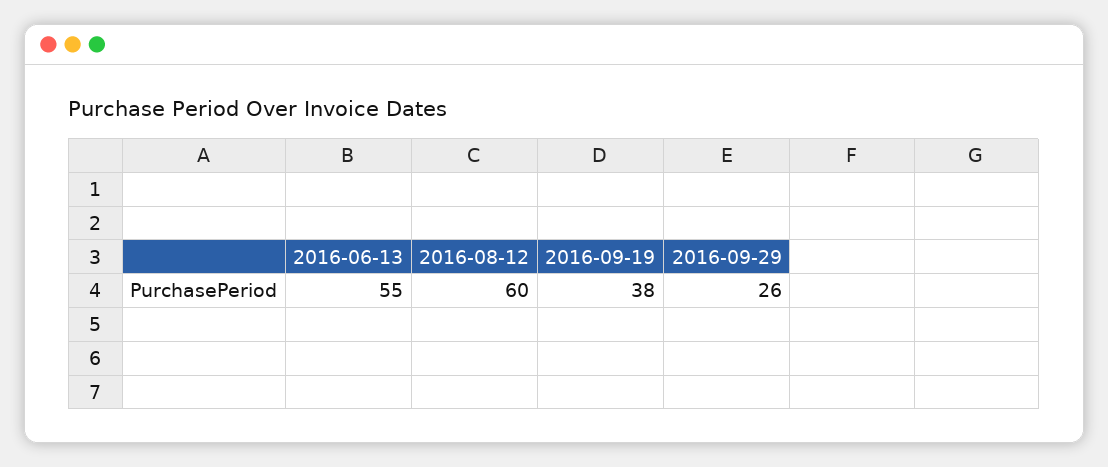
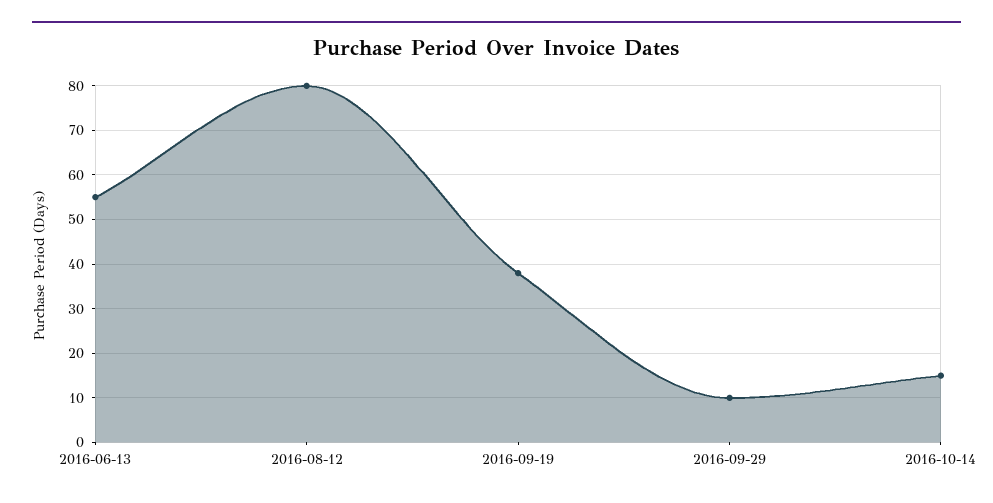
2016-08-12: 60 -> 80
2016-09-29: 26 -> 10
2016-10-14: none -> 15

